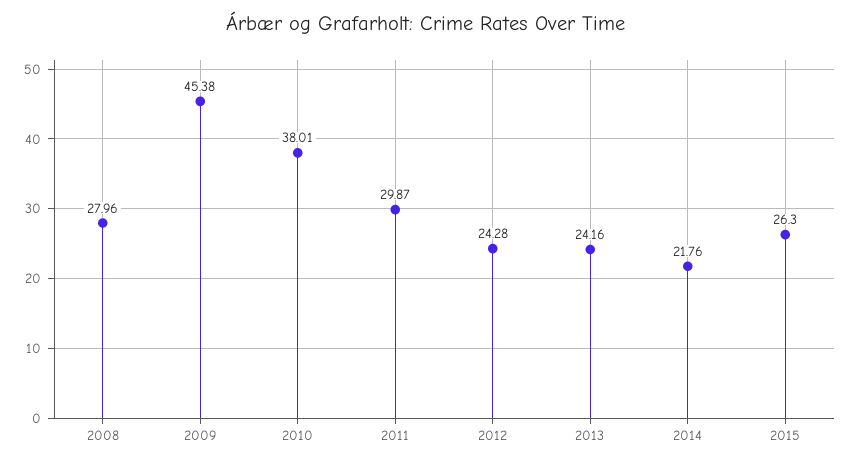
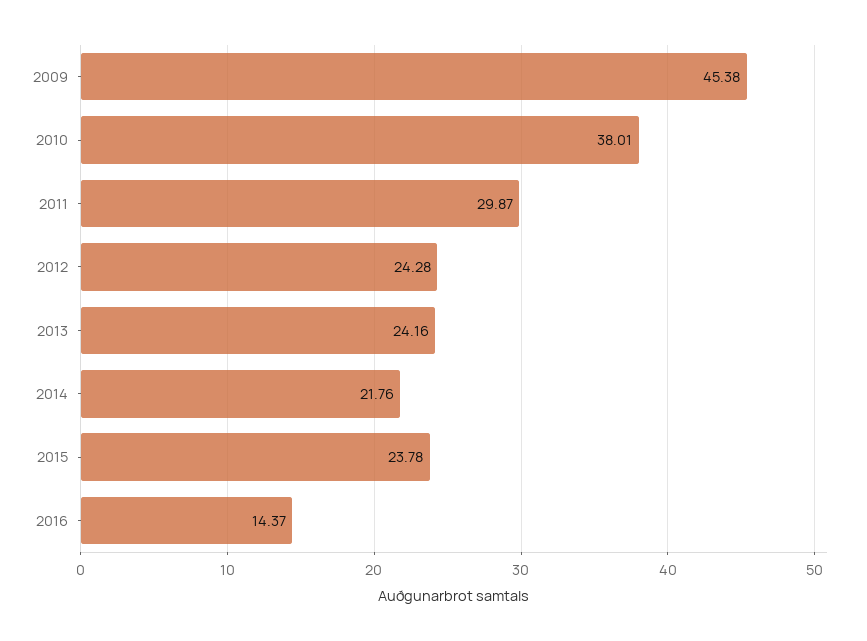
2008: 27.96 -> none
2015: 26.3 -> 23.78
2016: none -> 14.37

